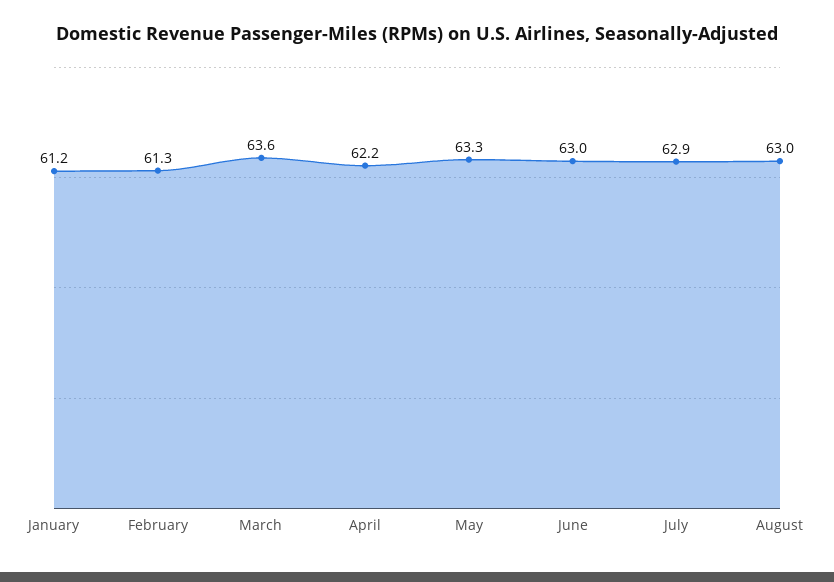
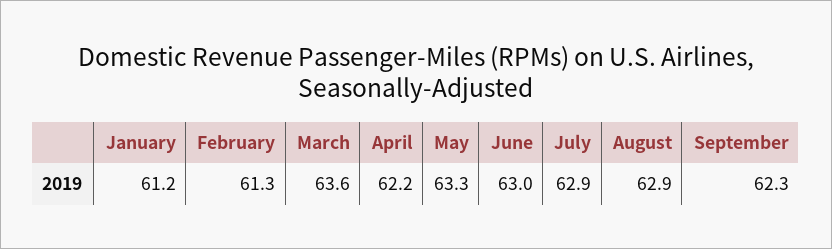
August: 63 -> 62.9
September: none -> 62.3

